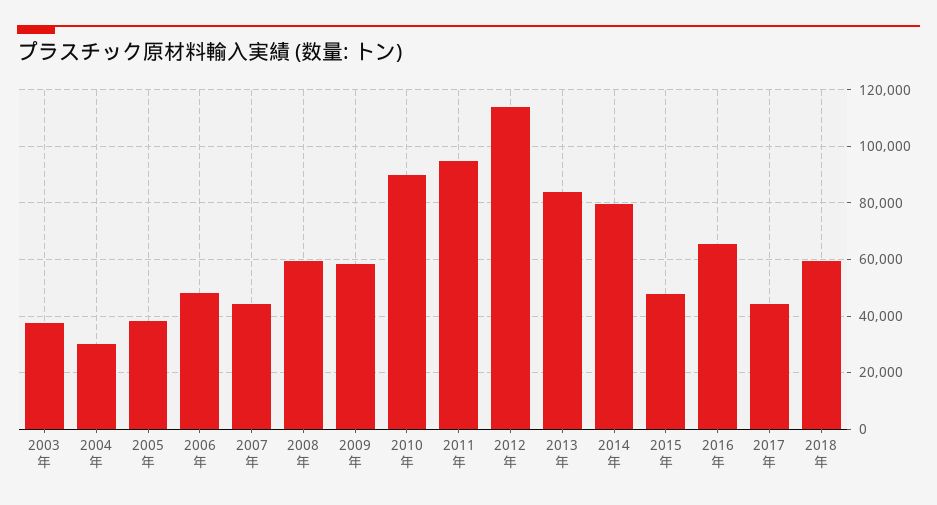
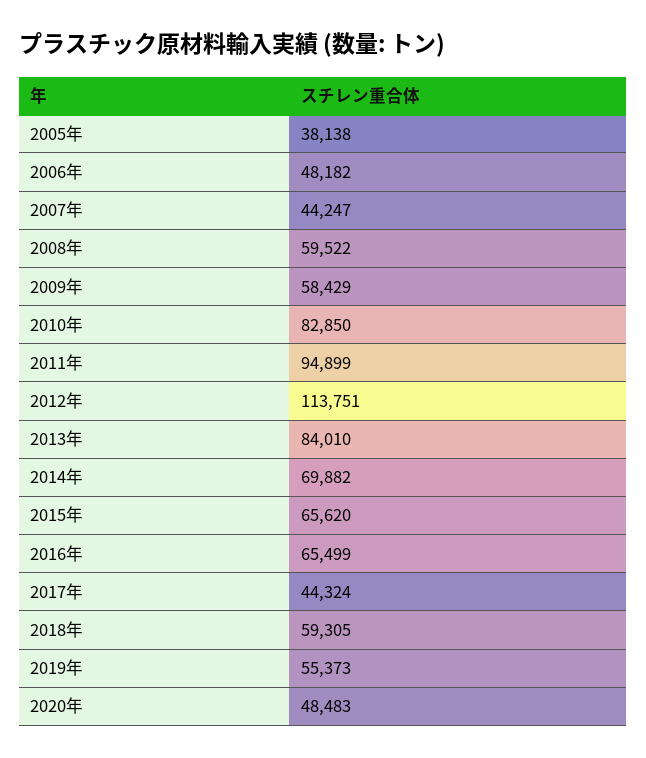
2003年: 37500 -> none
2004年: 30000 -> none
2010年: 90000 -> 82850
2014年: 80000 -> 69882
2015年: 47500 -> 65620
2019年: none -> 55373
2020年: none -> 48483

